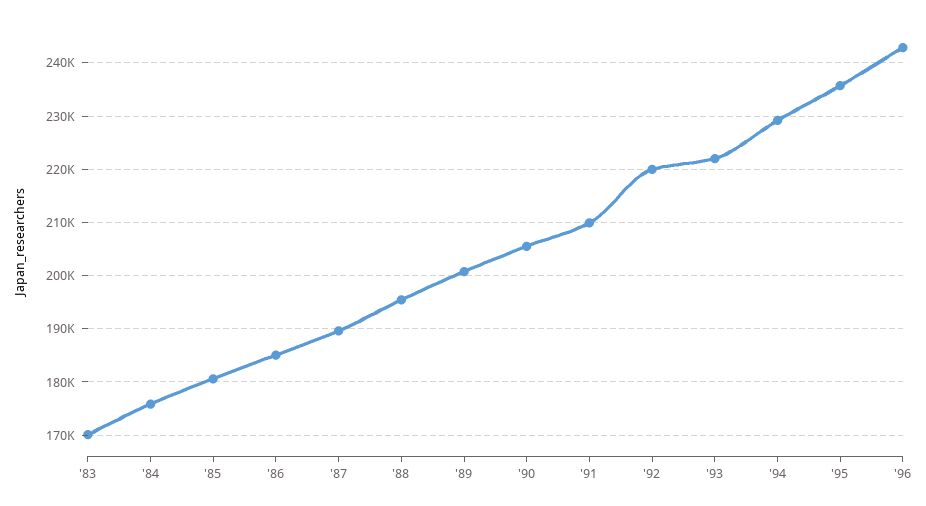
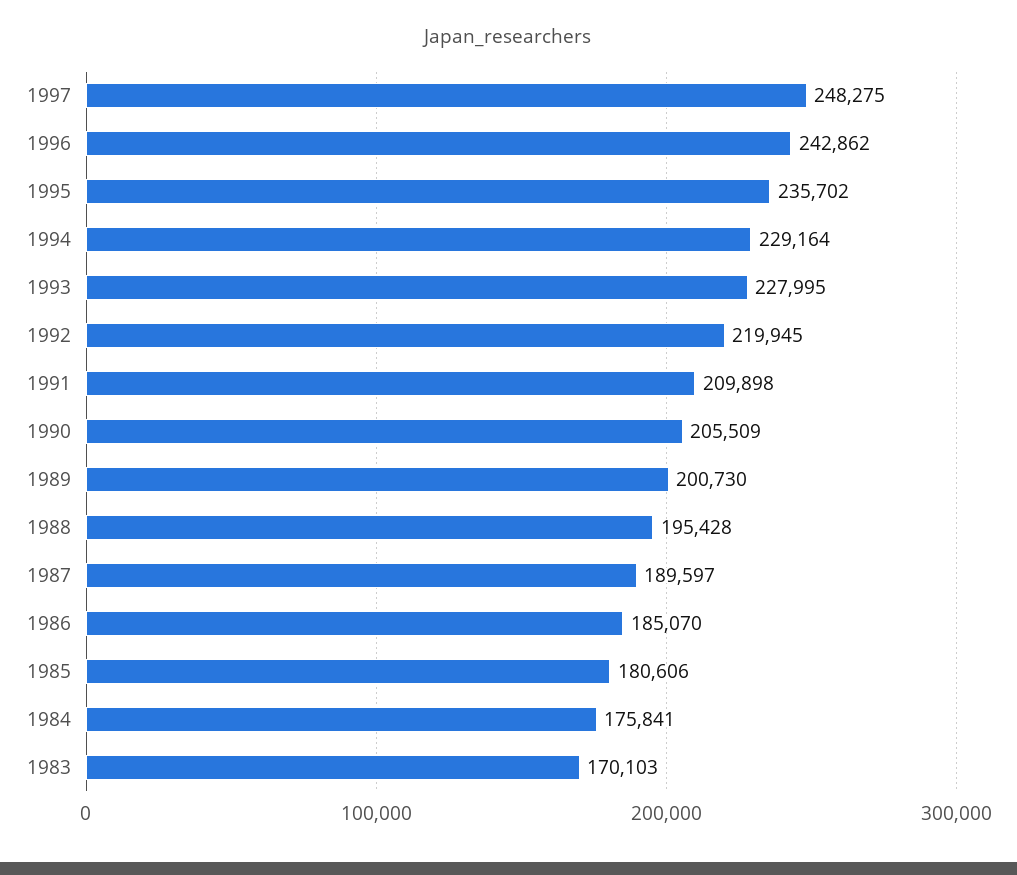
'93: 222000 -> 227995
1997: none -> 248275

